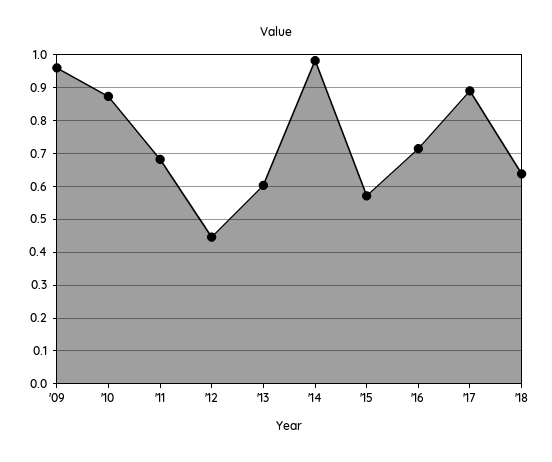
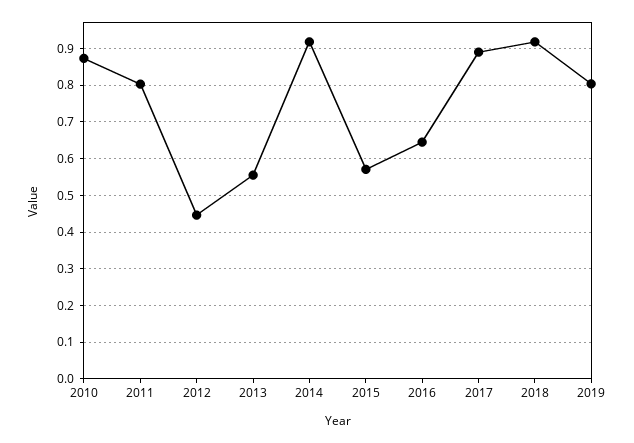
'09: 0.96 -> none
'11: 0.68 -> 0.8
'13: 0.6 -> 0.56
'14: 0.98 -> 0.92
'16: 0.72 -> 0.64
'18: 0.64 -> 0.92
2019: none -> 0.8

